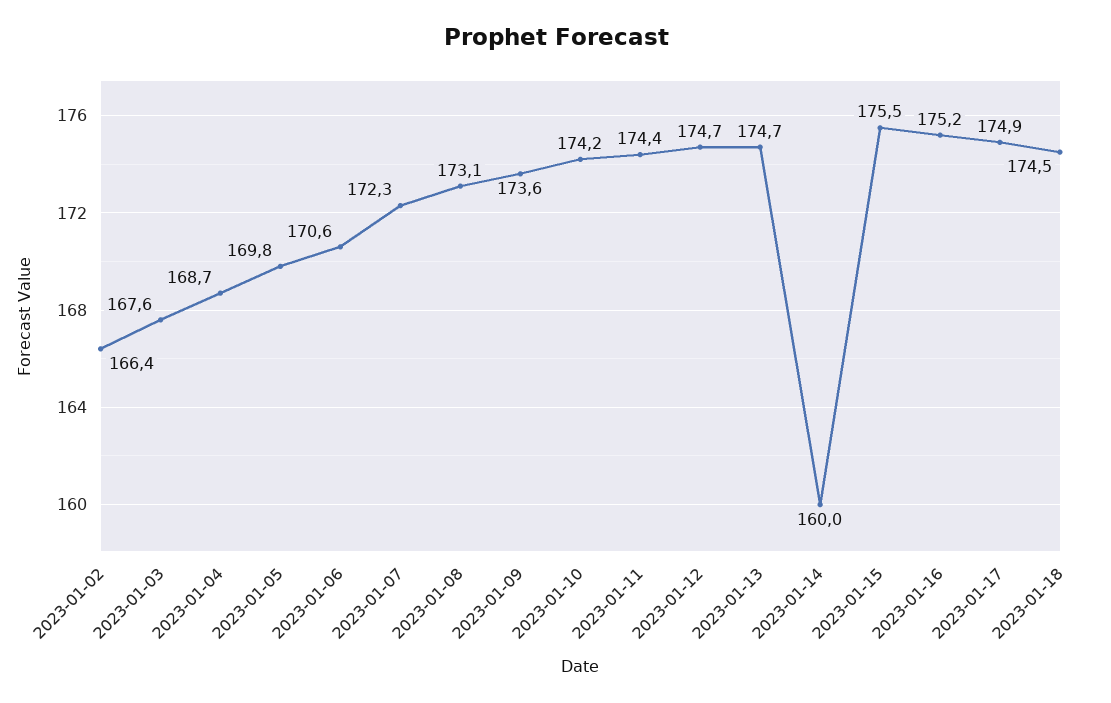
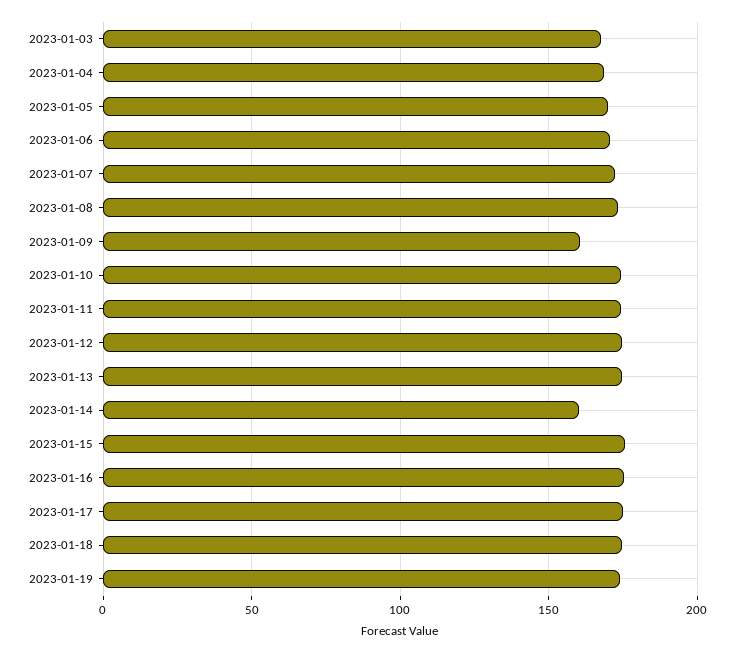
2023-01-02: 166.4 -> none
2023-01-09: 173.6 -> 160
2023-01-19: none -> 175

